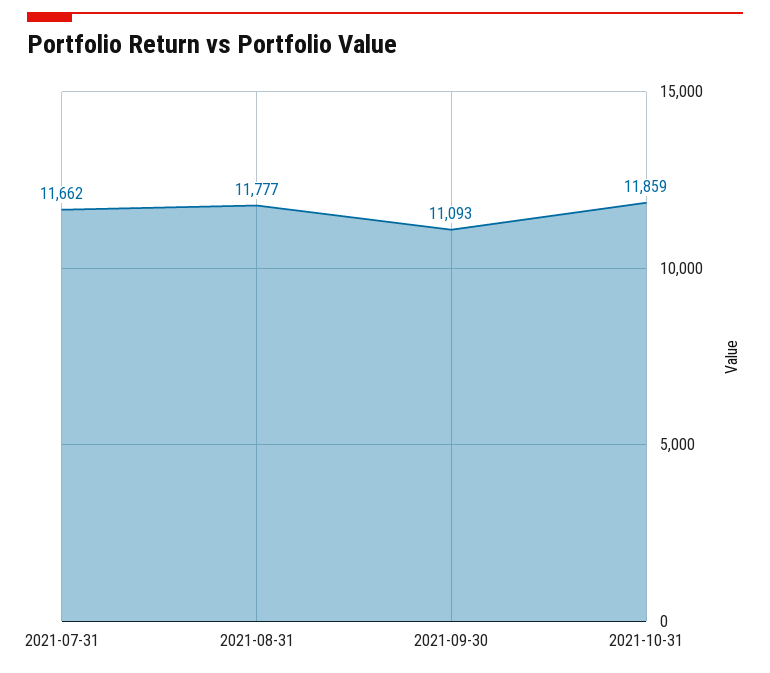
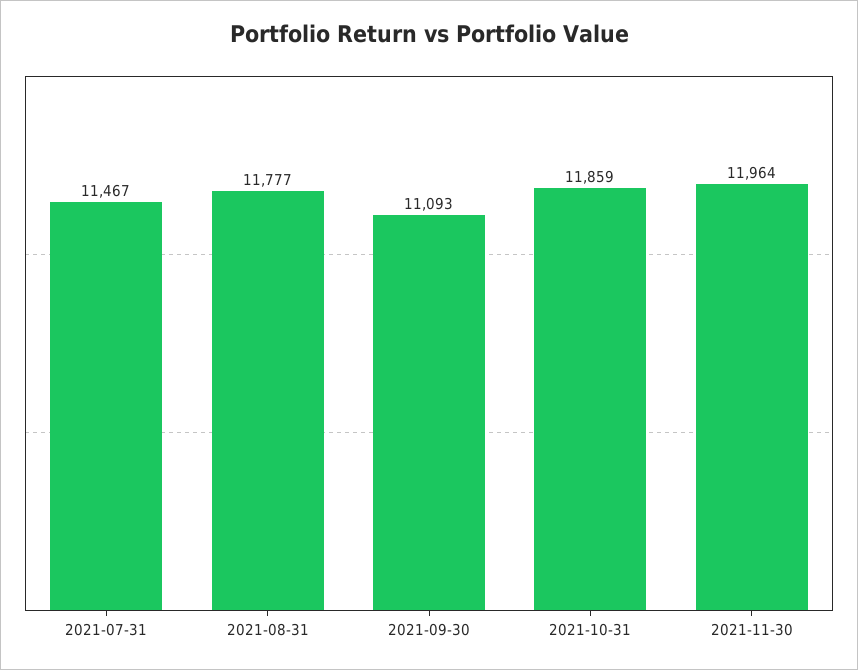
2021-07-31: 11662 -> 11467
2021-11-30: none -> 11964

